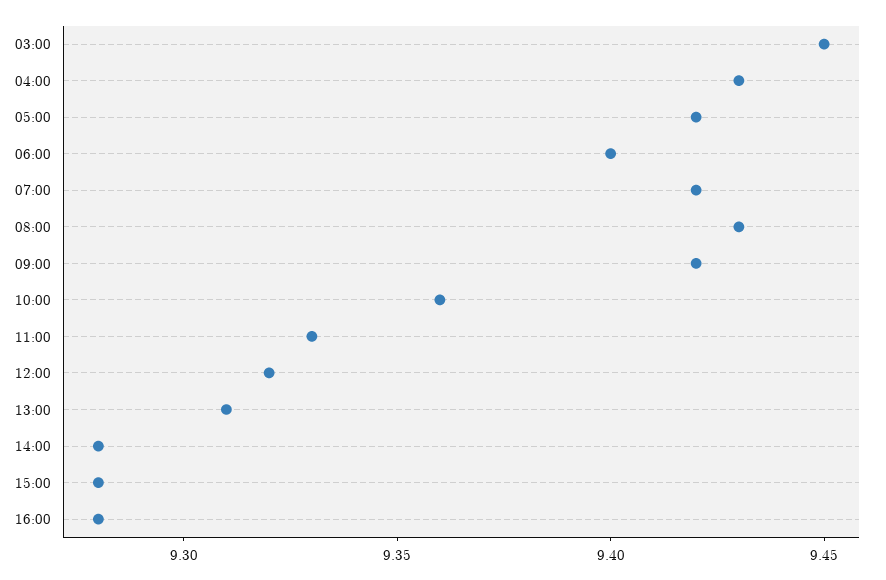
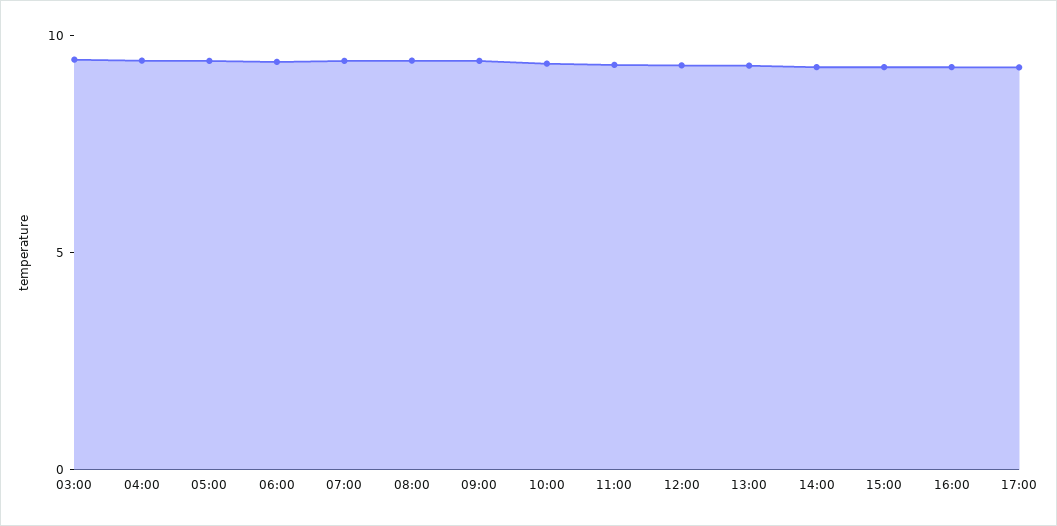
17:00: none -> 9

